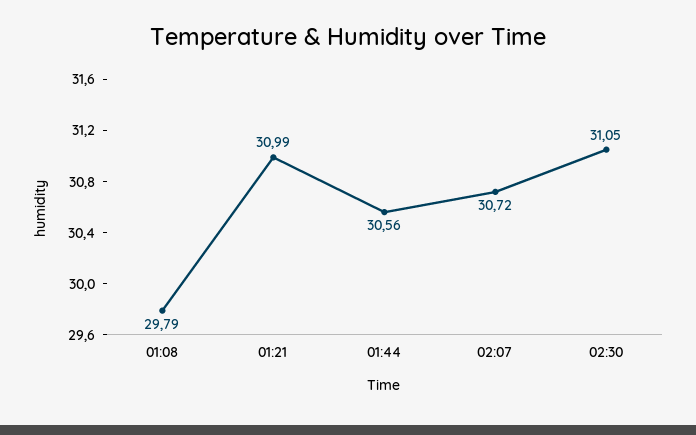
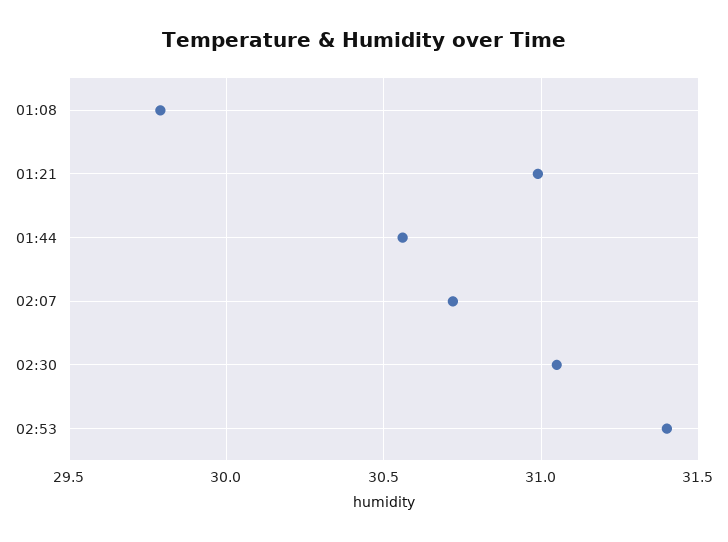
02:53: none -> 31.4

